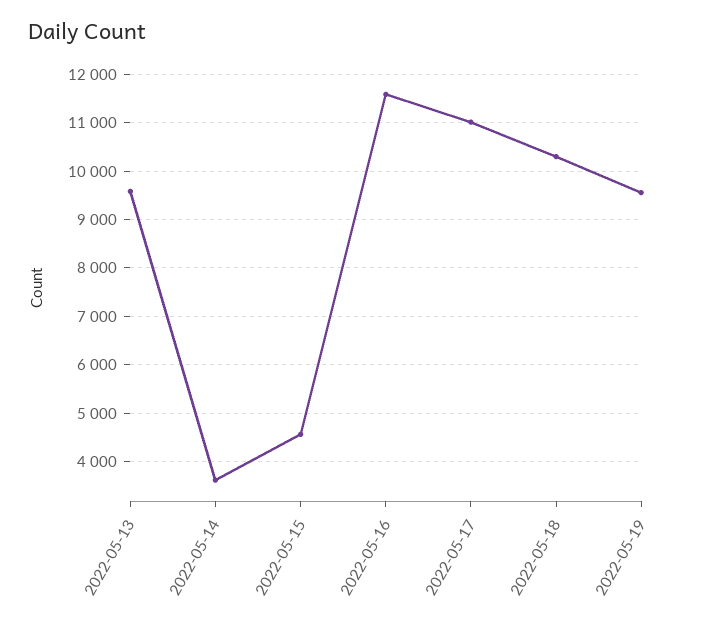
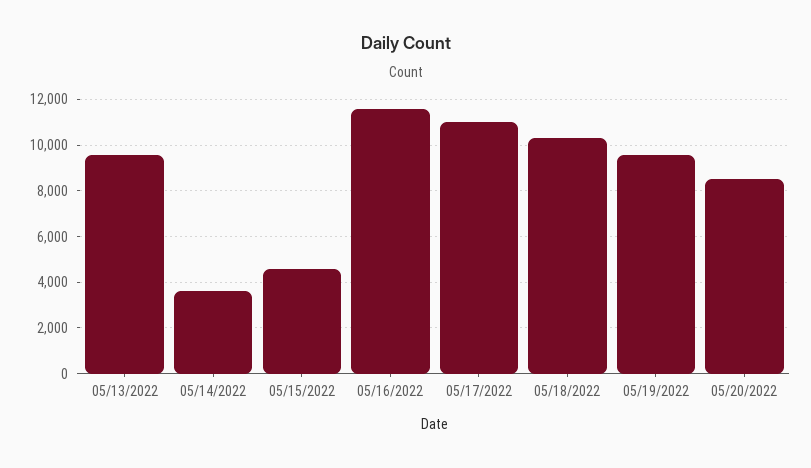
05/20/2022: none -> 8500

